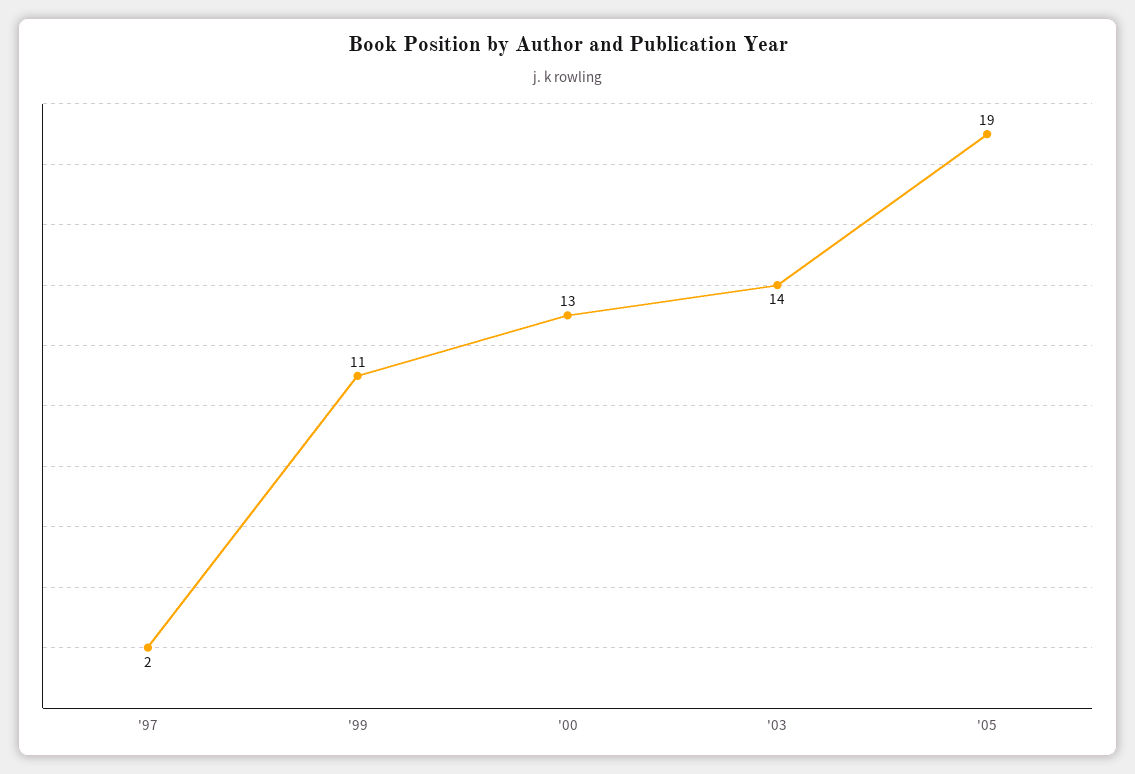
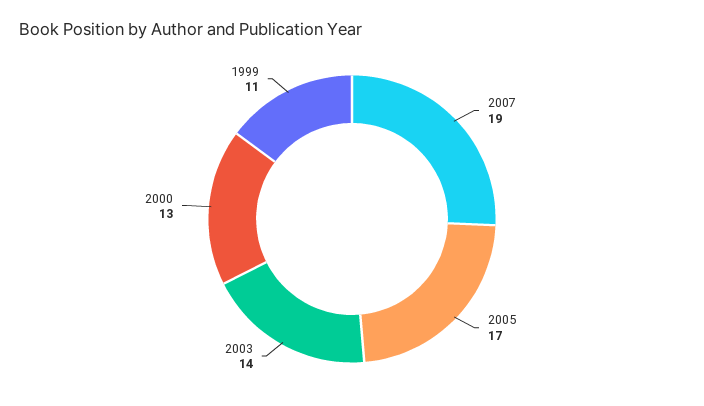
'97: 2 -> none
'05: 19 -> 17
2007: none -> 19

